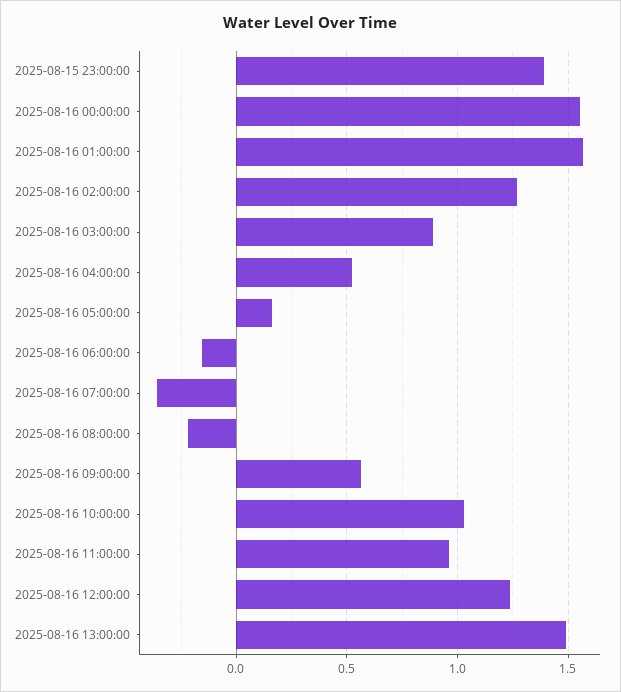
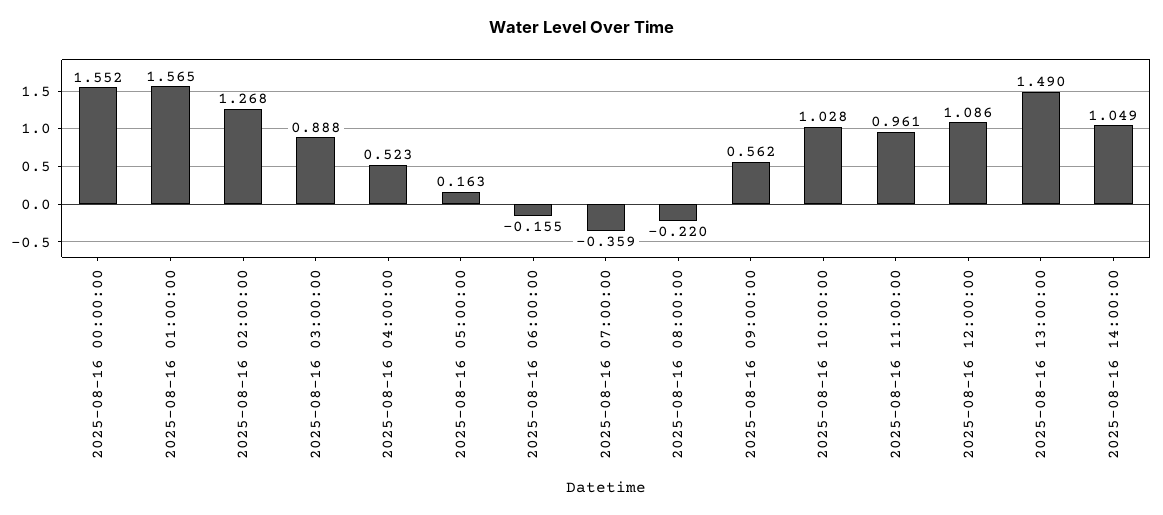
2025-08-15 23:00:00: 1.4 -> none
2025-08-16 12:00:00: 1.25 -> 1.086
2025-08-16 14:00:00: none -> 1.049

